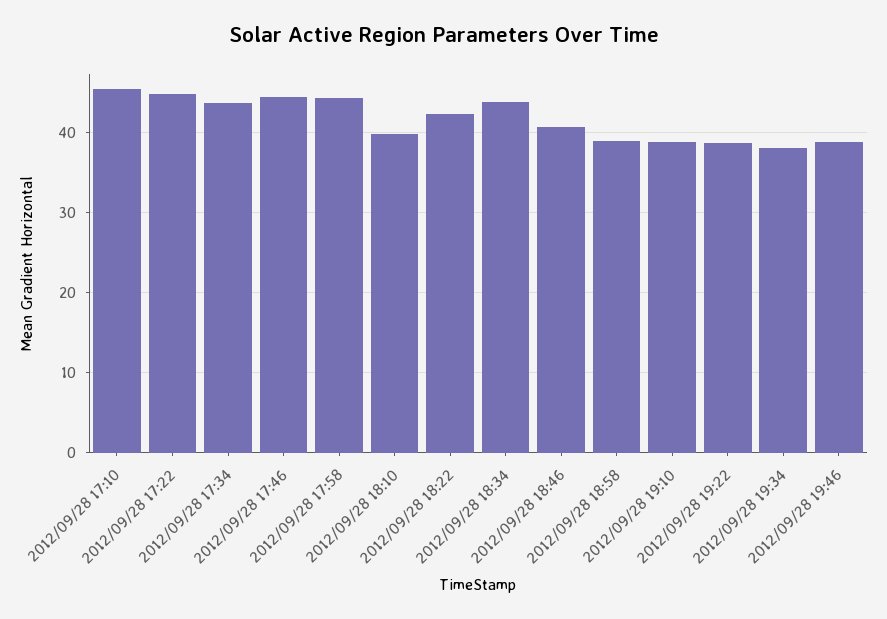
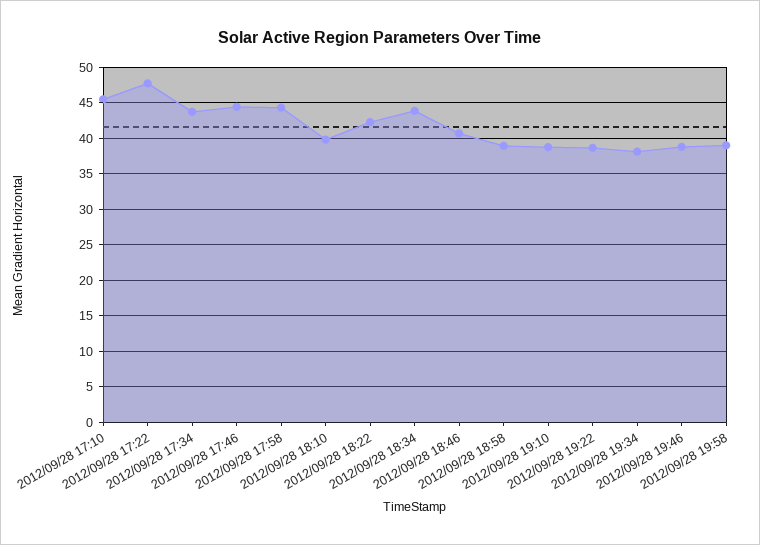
2012/09/28 17:22: 45 -> 48
2012/09/28 19:58: none -> 39

